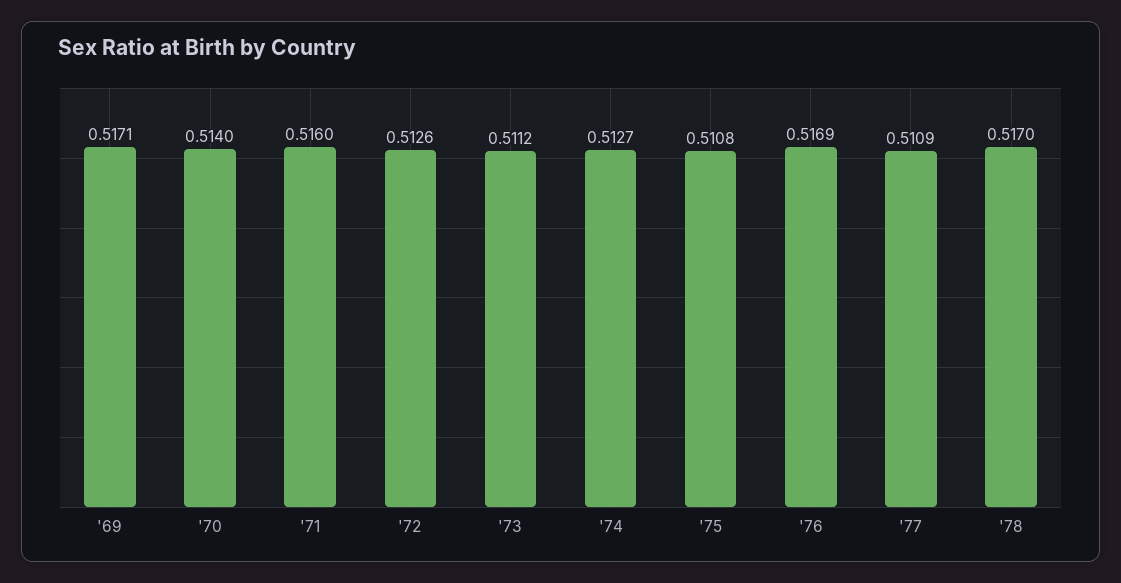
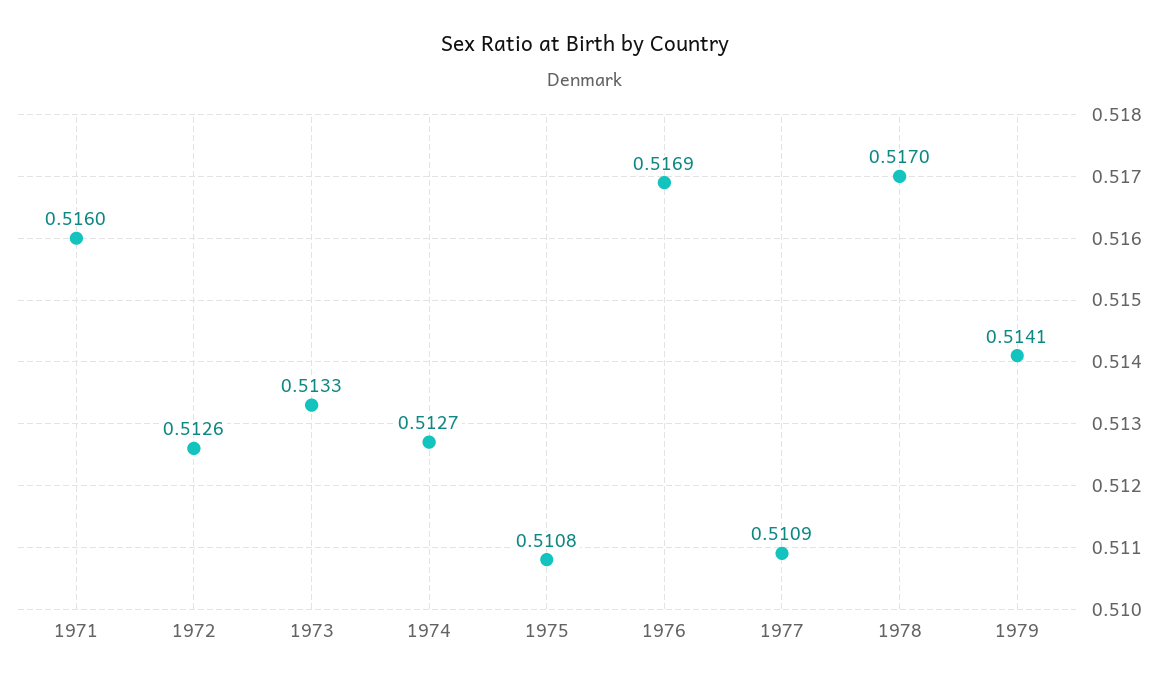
'69: 0.5171 -> none
'70: 0.514 -> none
'73: 0.5112 -> 0.5133
1979: none -> 0.5141

